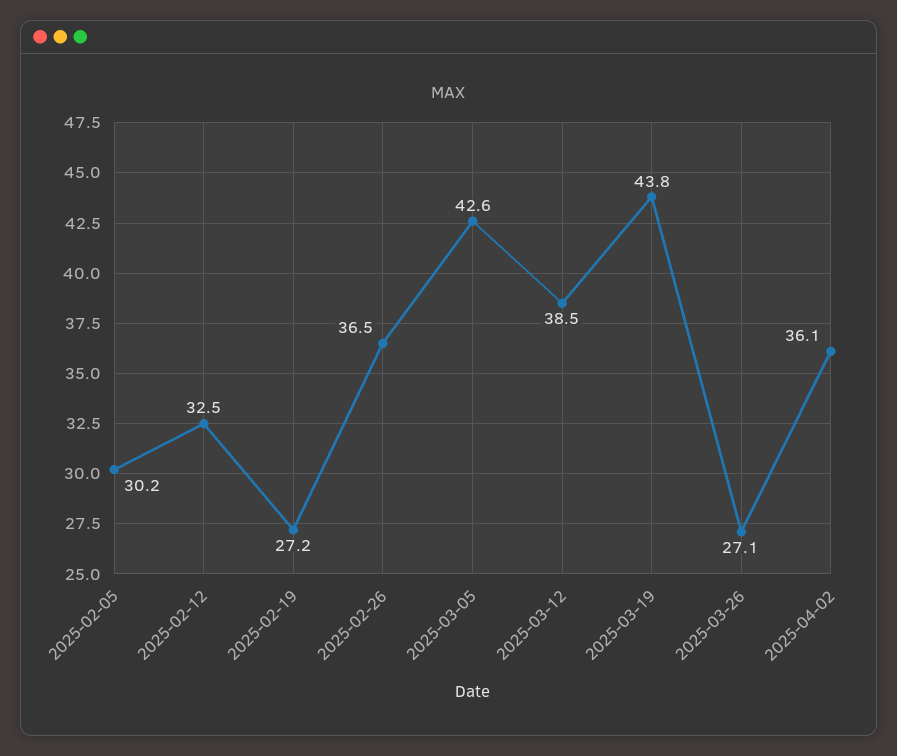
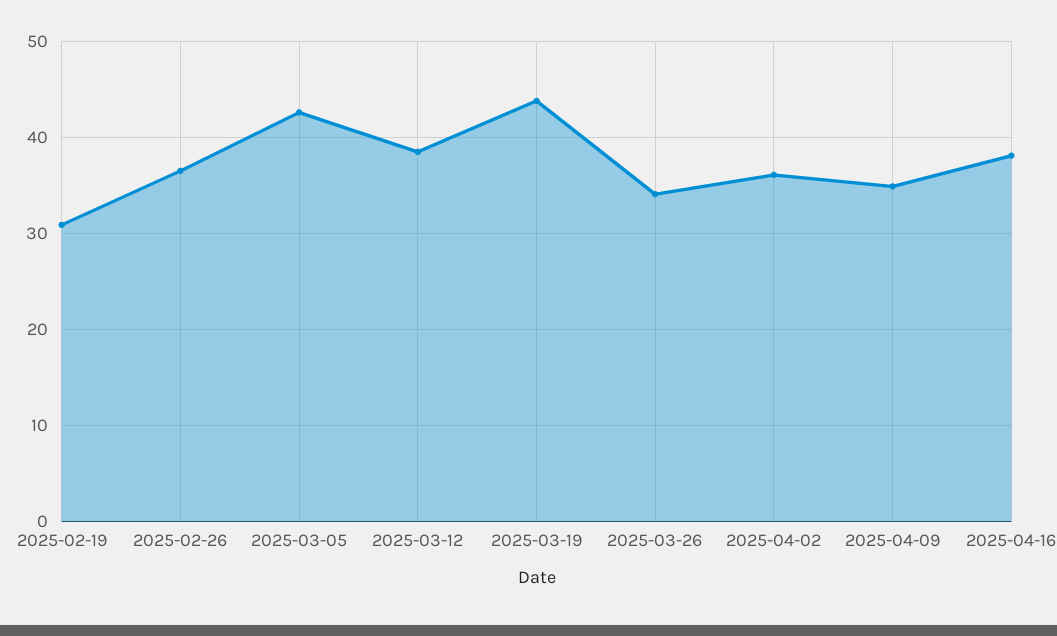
2025-02-05: 30.2 -> none
2025-02-12: 32.5 -> none
2025-02-19: 27.2 -> 31
2025-03-26: 27.1 -> 34
2025-04-09: none -> 35
2025-04-16: none -> 38

